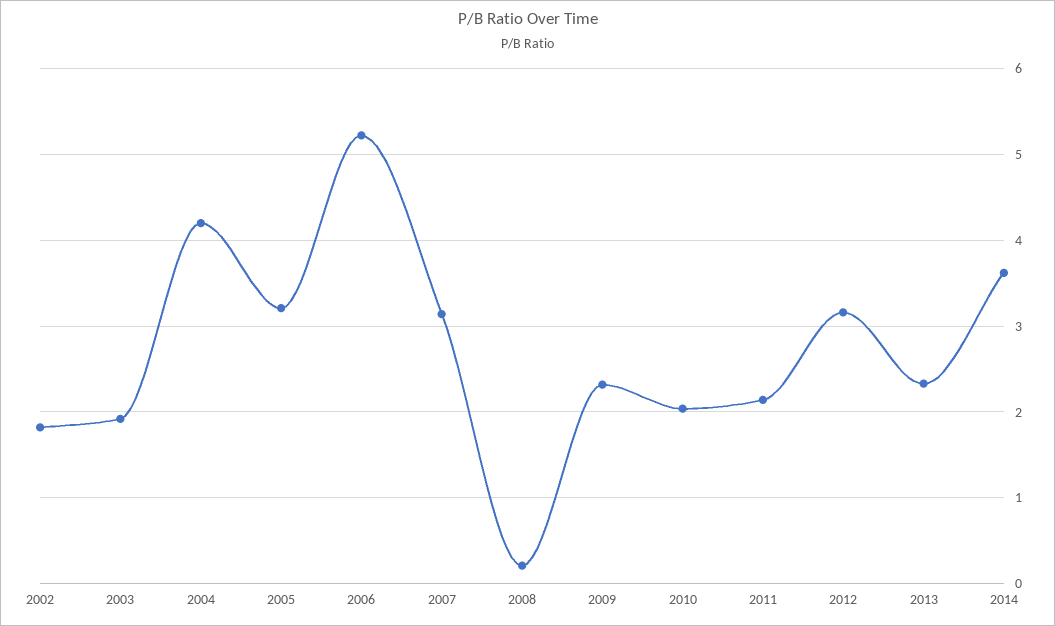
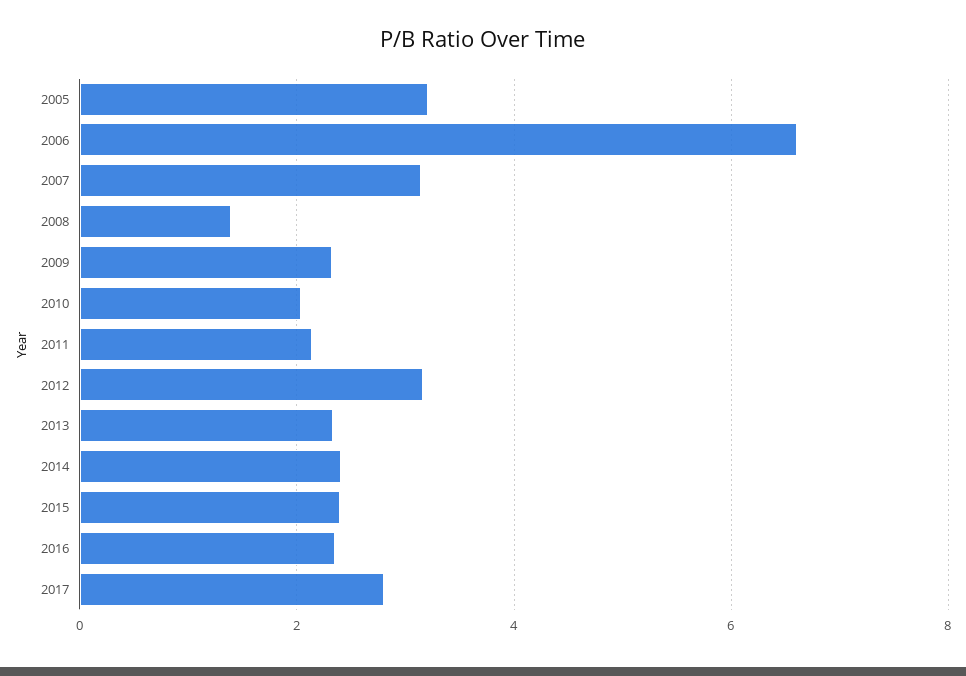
2002: 1.8 -> none
2003: 1.9 -> none
2004: 4.2 -> none
2006: 5.2 -> 6.6
2008: 0.2 -> 1.4
2014: 3.6 -> 2.4
2015: none -> 2.4
2016: none -> 2.4
2017: none -> 2.8

